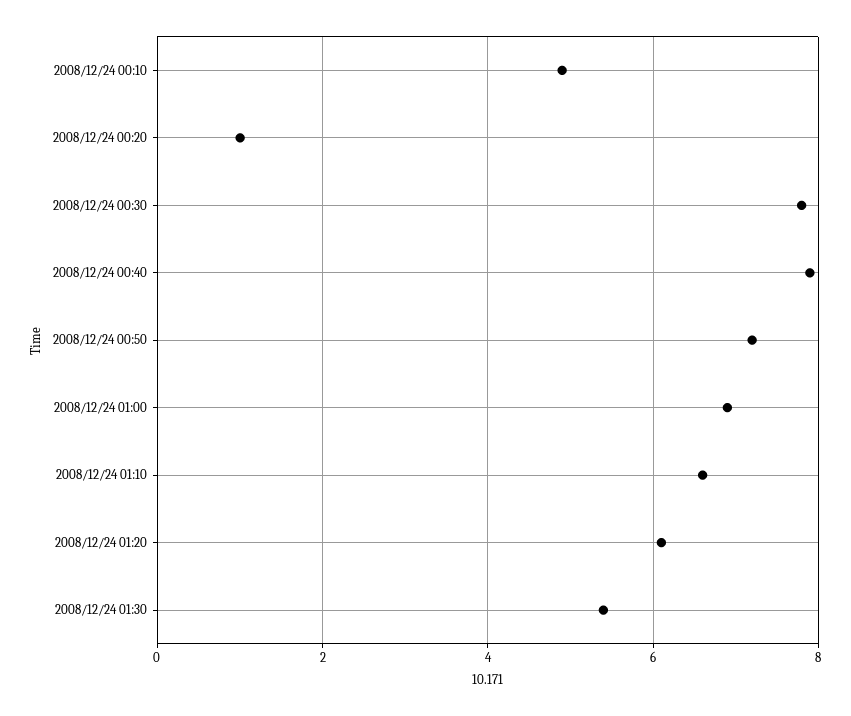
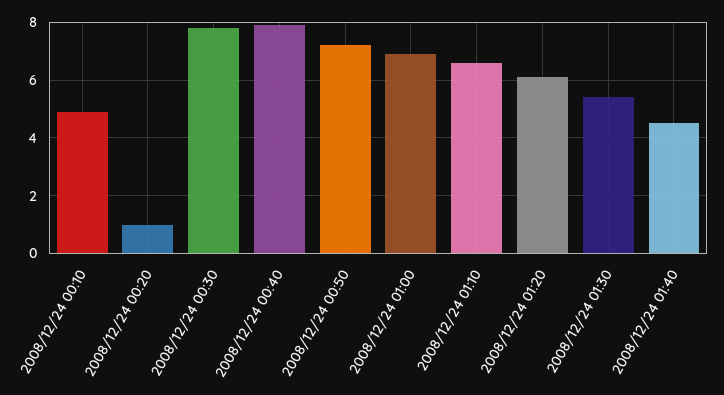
2008/12/24 01:40: none -> 4.5

